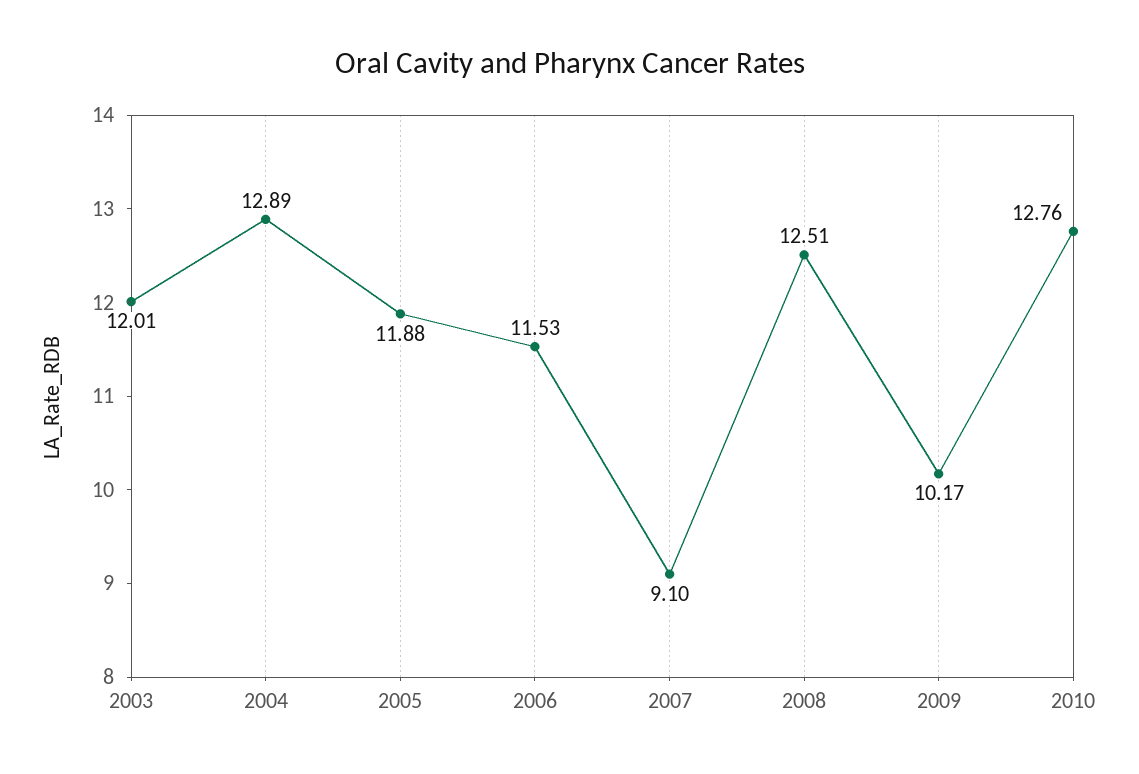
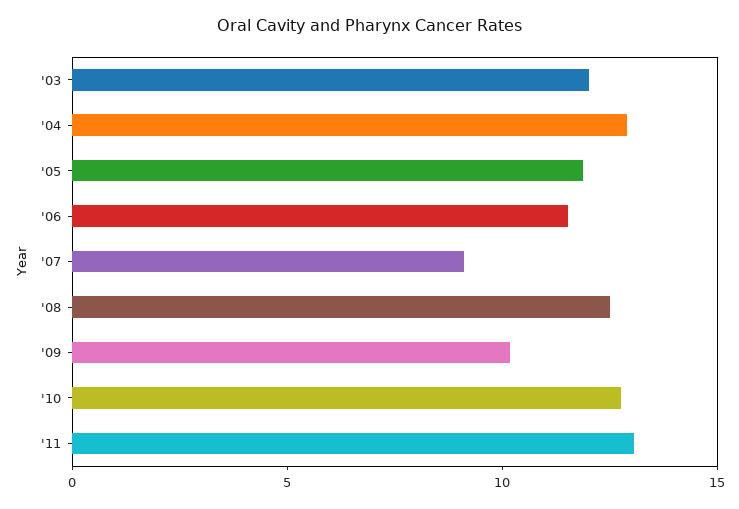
'11: none -> 13

